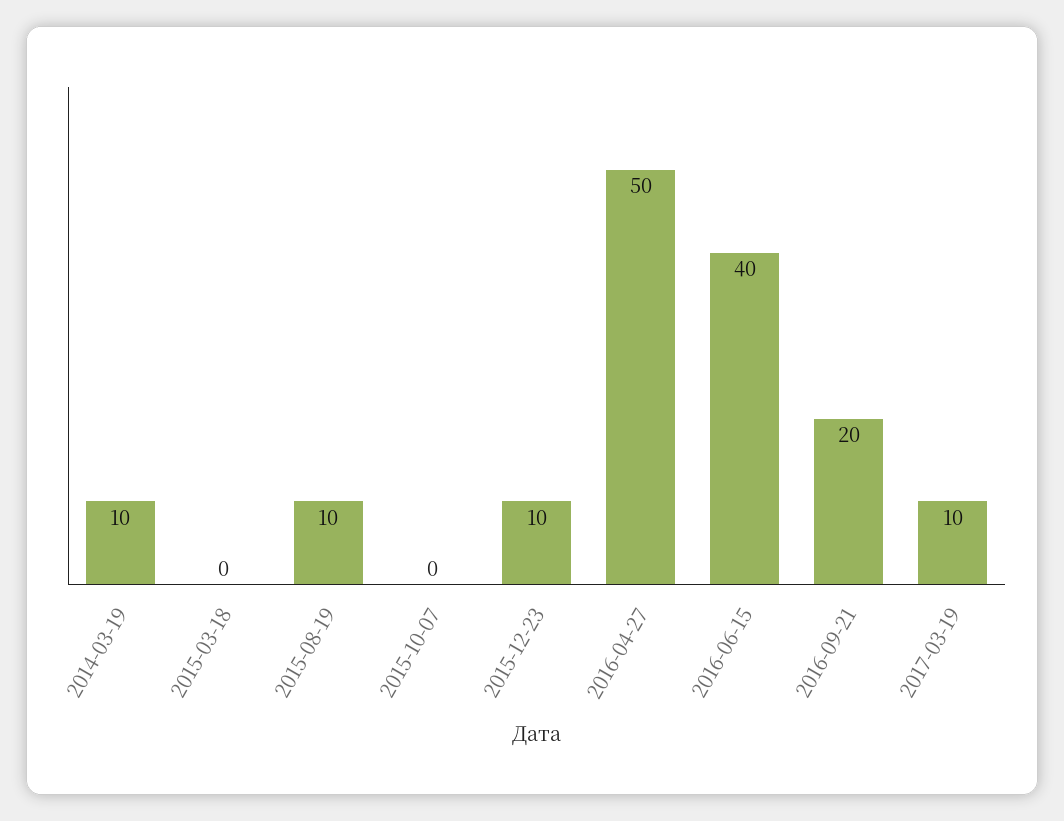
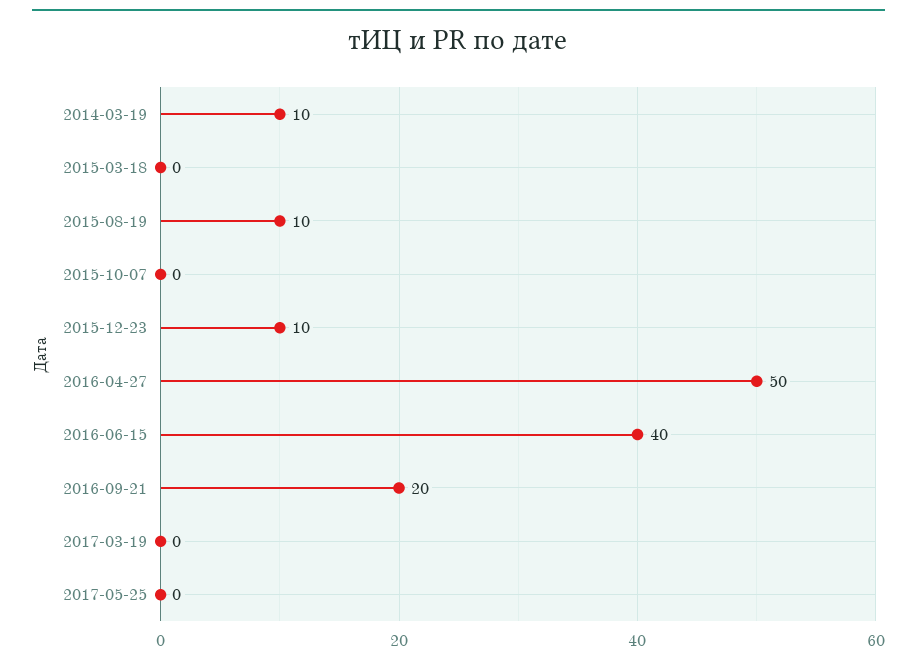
2017-03-19: 10 -> 0
2017-05-25: none -> 0

